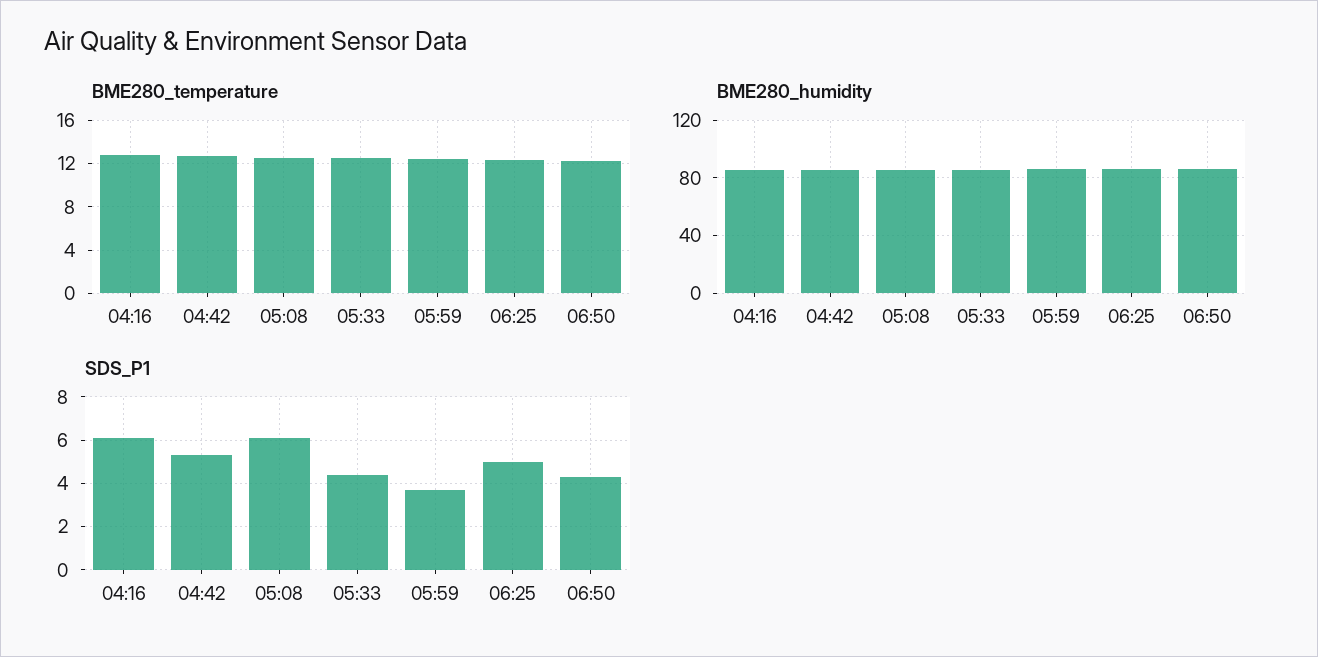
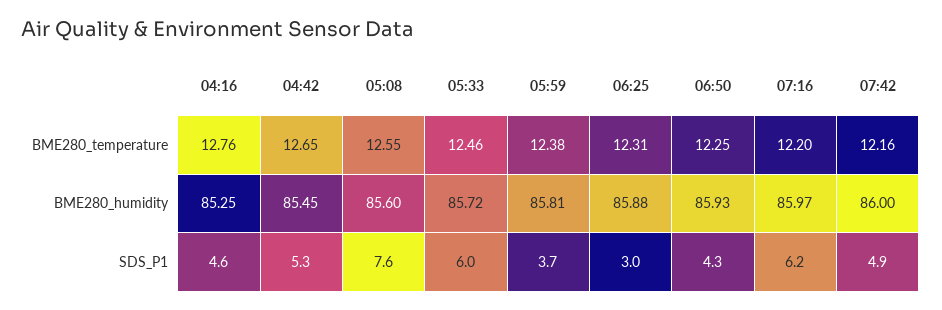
SDS_P1, 04:16: 6 -> 4.6
SDS_P1, 05:08: 6 -> 7.6
SDS_P1, 05:33: 4.5 -> 6
SDS_P1, 06:25: 5 -> 3
BME280_temperature, 07:16: none -> 12.2
BME280_temperature, 07:42: none -> 12.16
BME280_humidity, 07:16: none -> 85.97
BME280_humidity, 07:42: none -> 86
SDS_P1, 07:16: none -> 6.2
SDS_P1, 07:42: none -> 4.9

